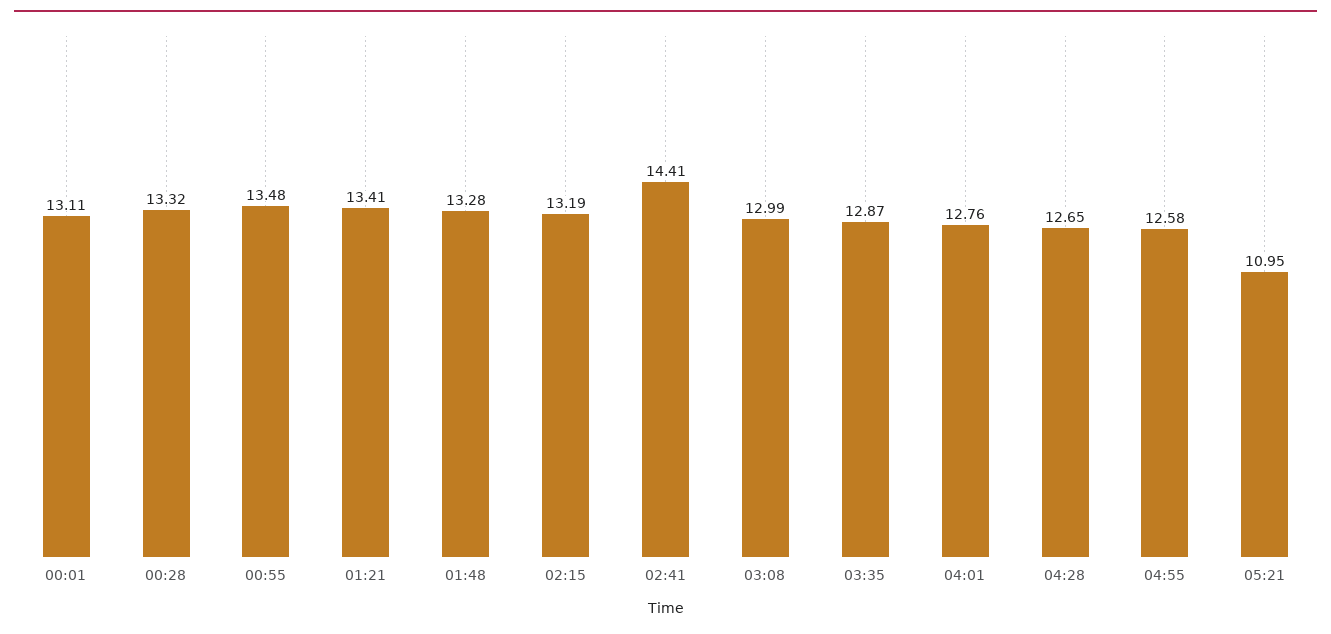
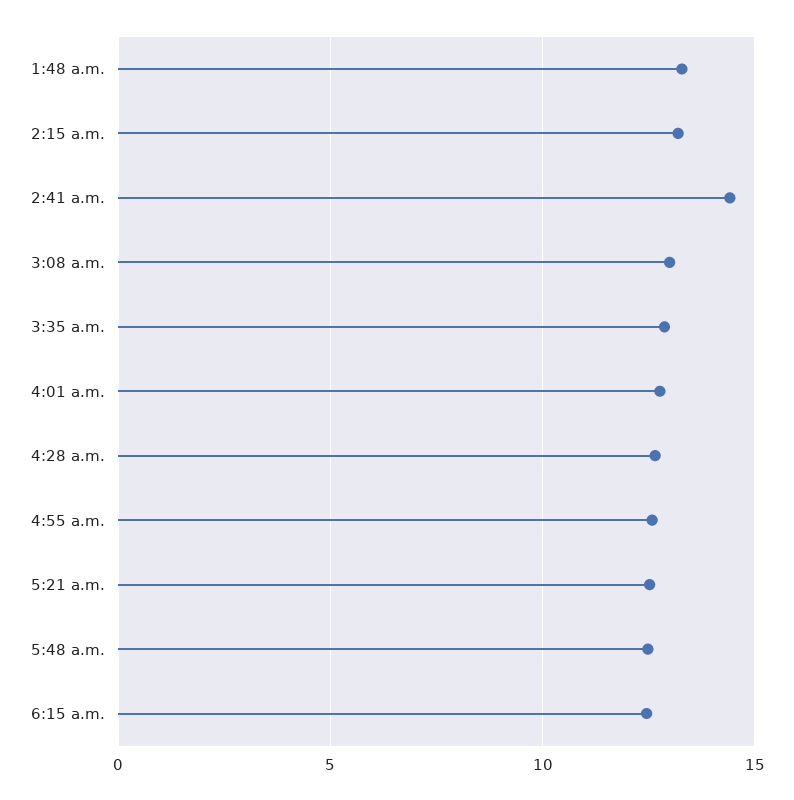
00:01: 13.11 -> none
00:28: 13.32 -> none
00:55: 13.48 -> none
01:21: 13.41 -> none
05:21: 10.95 -> 12.5
5:48 a.m.: none -> 12.5
6:15 a.m.: none -> 12.5

